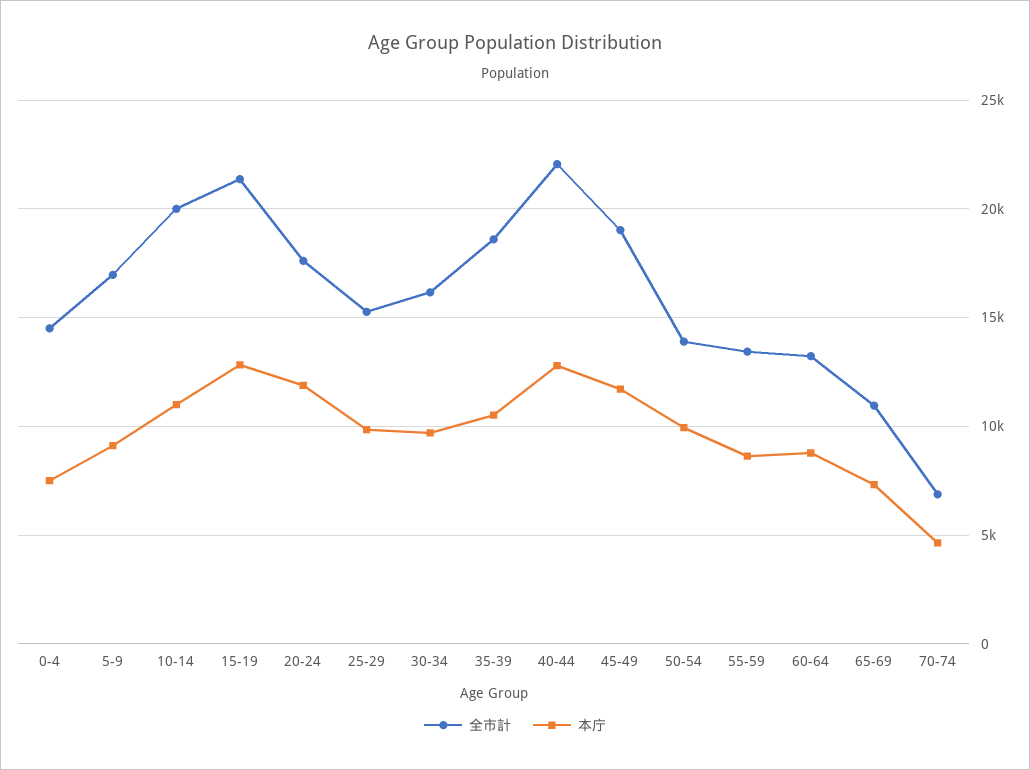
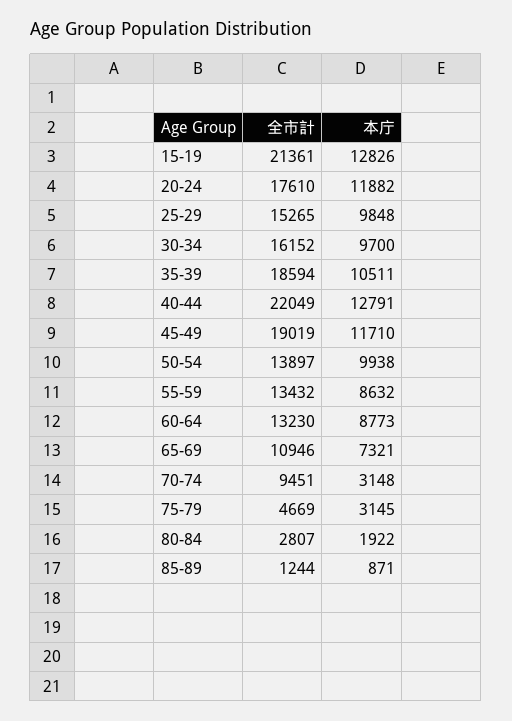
全市計, 0-4: 14500 -> none
本庁, 0-4: 7500 -> none
全市計, 5-9: 17000 -> none
本庁, 5-9: 9000 -> none
全市計, 10-14: 20000 -> none
本庁, 10-14: 11000 -> none
全市計, 70-74: 7000 -> 9451
本庁, 70-74: 4500 -> 3148
全市計, 75-79: none -> 4669
本庁, 75-79: none -> 3145
全市計, 80-84: none -> 2807
本庁, 80-84: none -> 1922
全市計, 85-89: none -> 1244
本庁, 85-89: none -> 871

